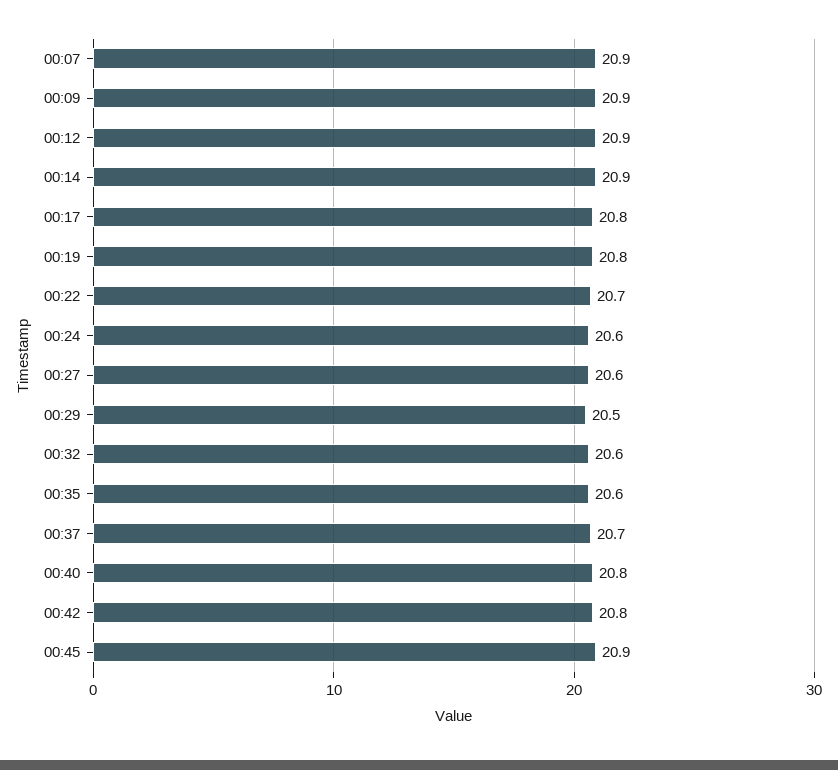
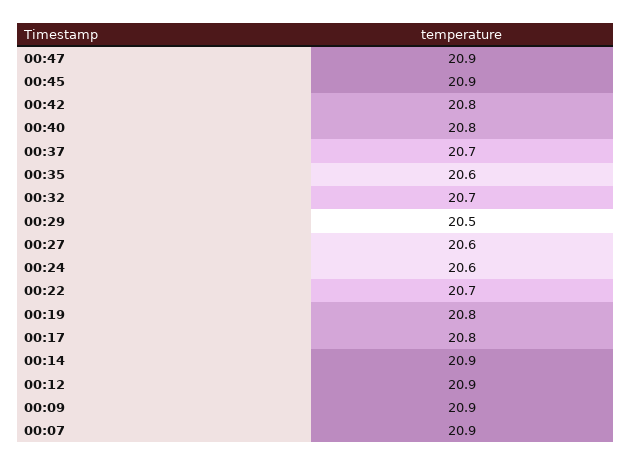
00:32: 20.6 -> 20.7
00:47: none -> 20.9

